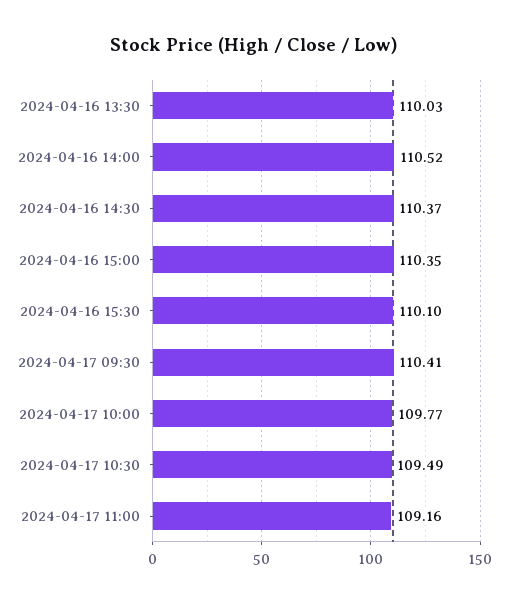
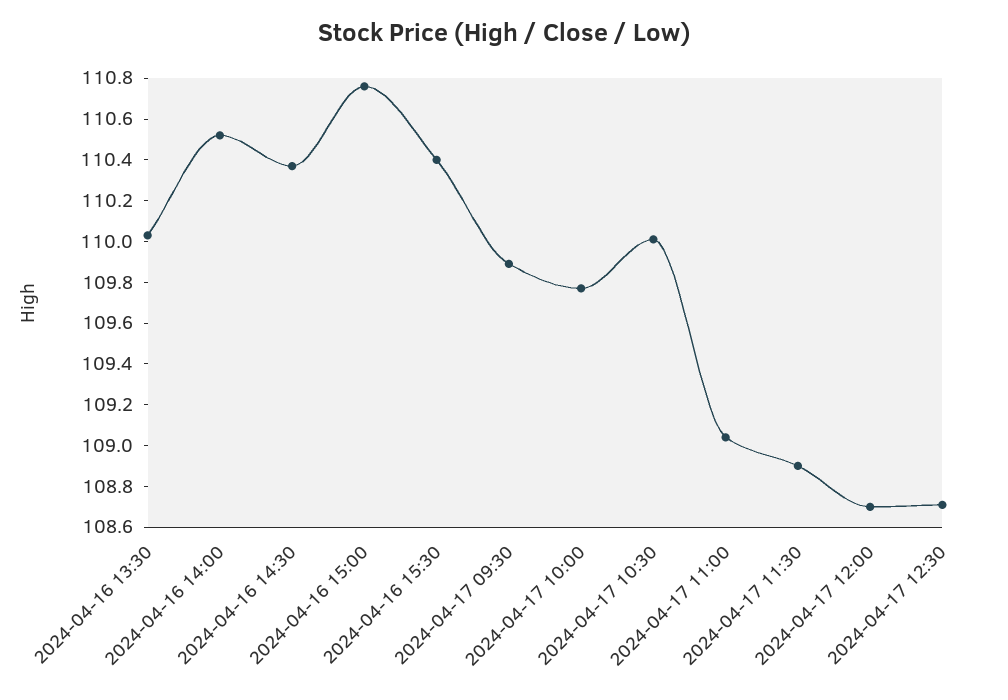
2024-04-16 15:00: 110.35 -> 110.75
2024-04-16 15:30: 110.1 -> 110.4
2024-04-17 09:30: 110.41 -> 109.9
2024-04-17 10:30: 109.49 -> 110
2024-04-17 11:00: 109.16 -> 109.05
2024-04-17 11:30: none -> 108.9
2024-04-17 12:00: none -> 108.7
2024-04-17 12:30: none -> 108.7

